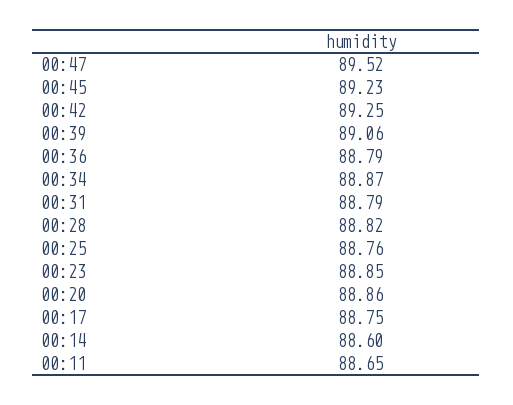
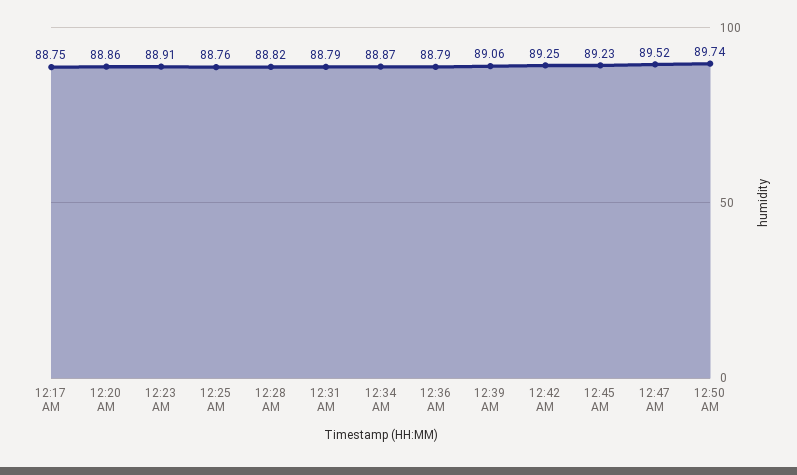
00:23: 88.85 -> 88.91
00:14: 88.6 -> none
00:11: 88.65 -> none
12:50 AM: none -> 89.74

